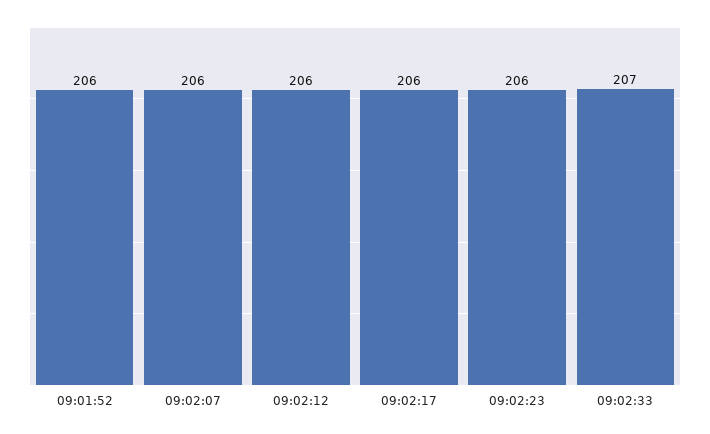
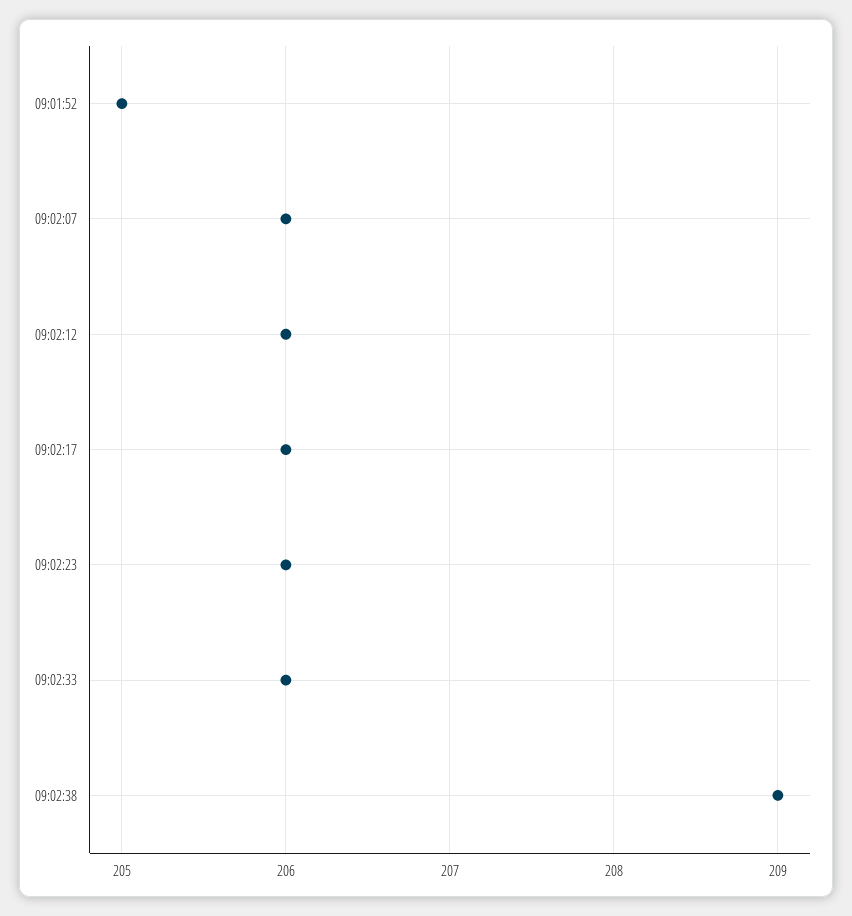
09:01:52: 206 -> 205
09:02:33: 207 -> 206
09:02:38: none -> 209

